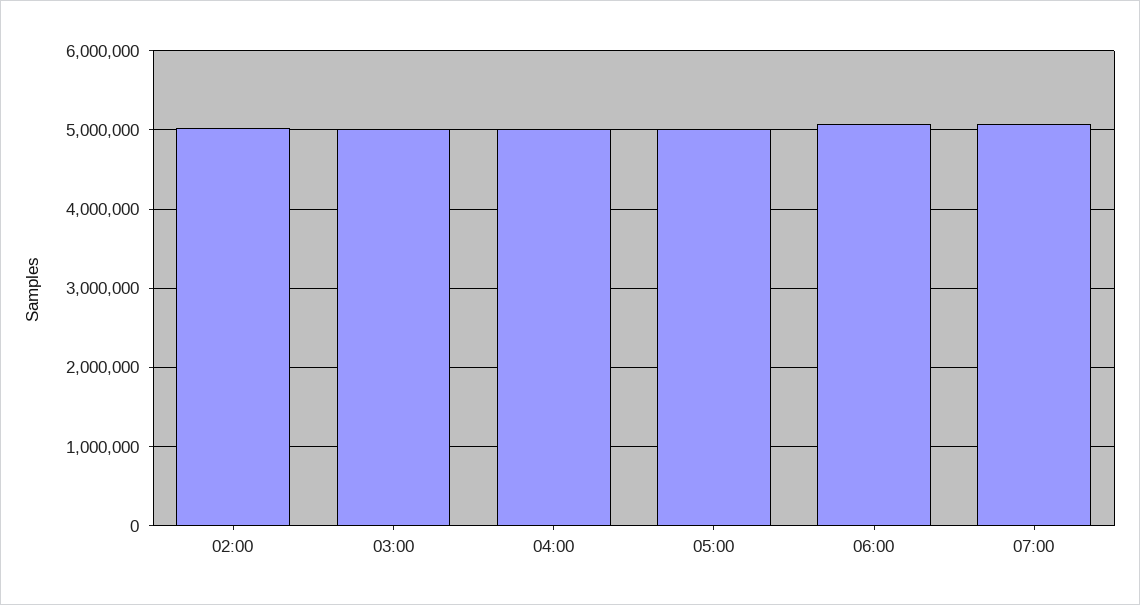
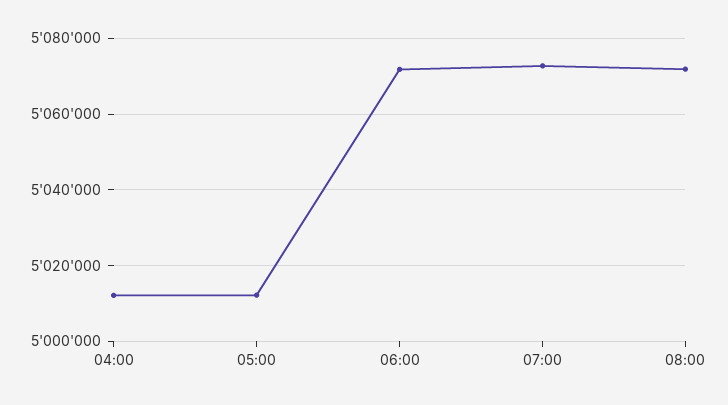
02:00: 5000000 -> none
03:00: 5000000 -> none
08:00: none -> 5072000

